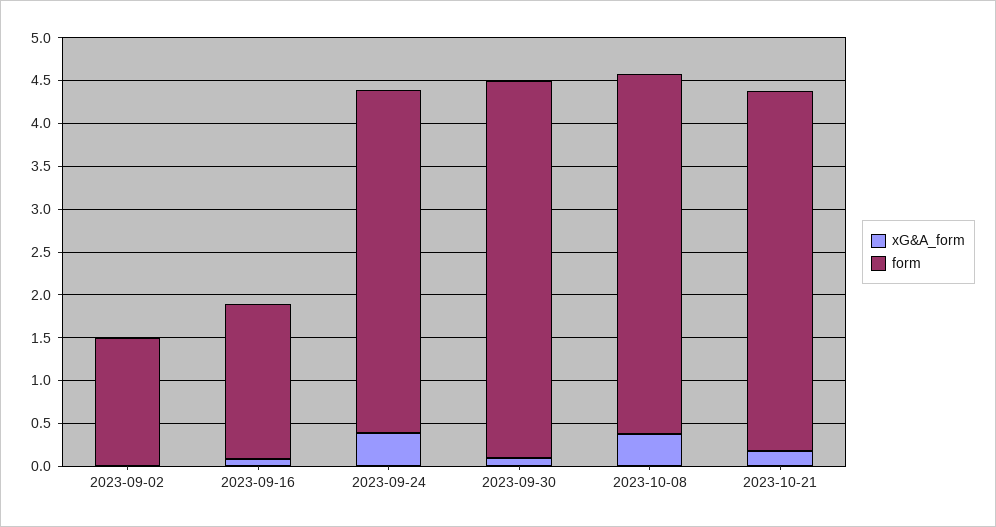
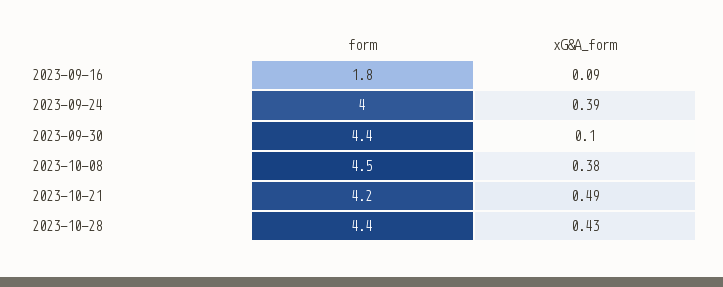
xG&A_form, 2023-09-02: 0 -> none
form, 2023-09-02: 1.5 -> none
form, 2023-10-08: 4.2 -> 4.5
xG&A_form, 2023-10-21: 0.2 -> 0.49
form, 2023-10-28: none -> 4.4
xG&A_form, 2023-10-28: none -> 0.43

